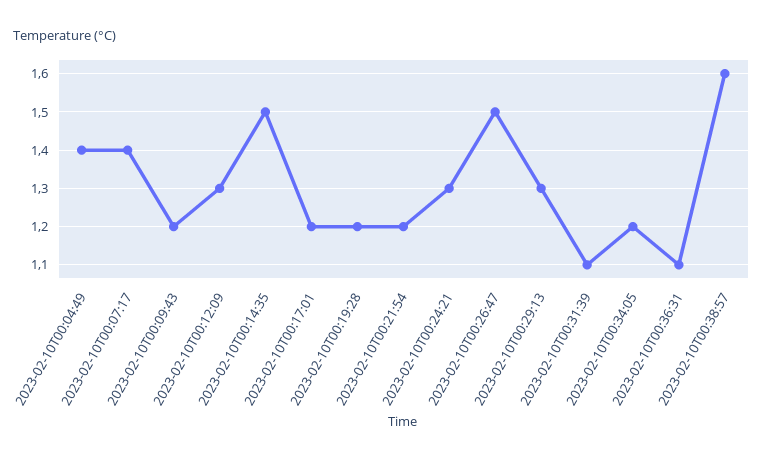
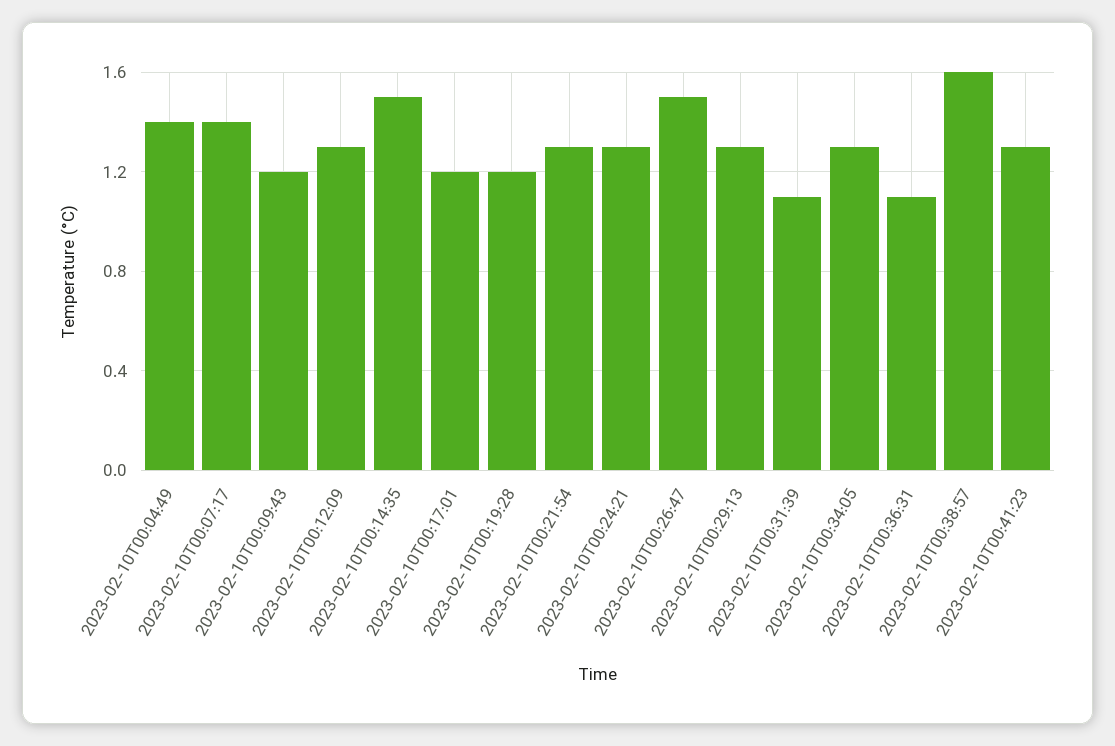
2023-02-10T00:21:54: 1.2 -> 1.3
2023-02-10T00:34:05: 1.2 -> 1.3
2023-02-10T00:41:23: none -> 1.3

